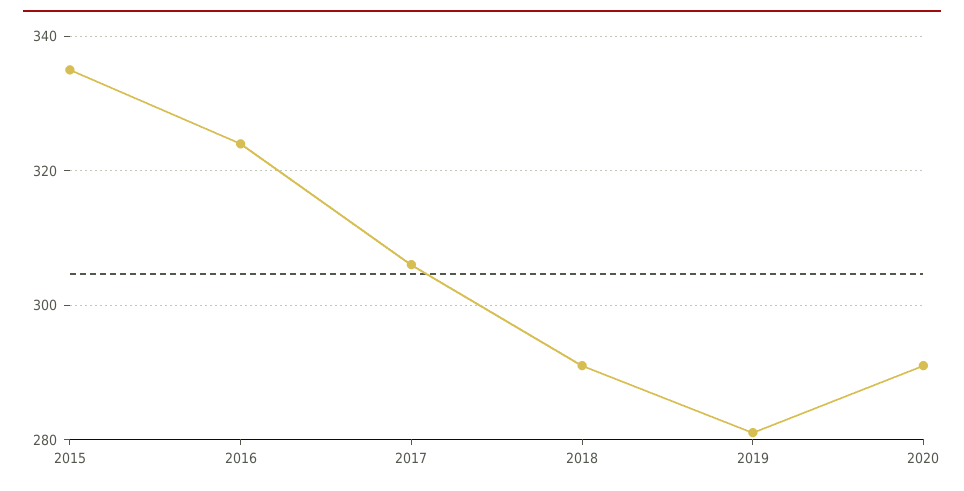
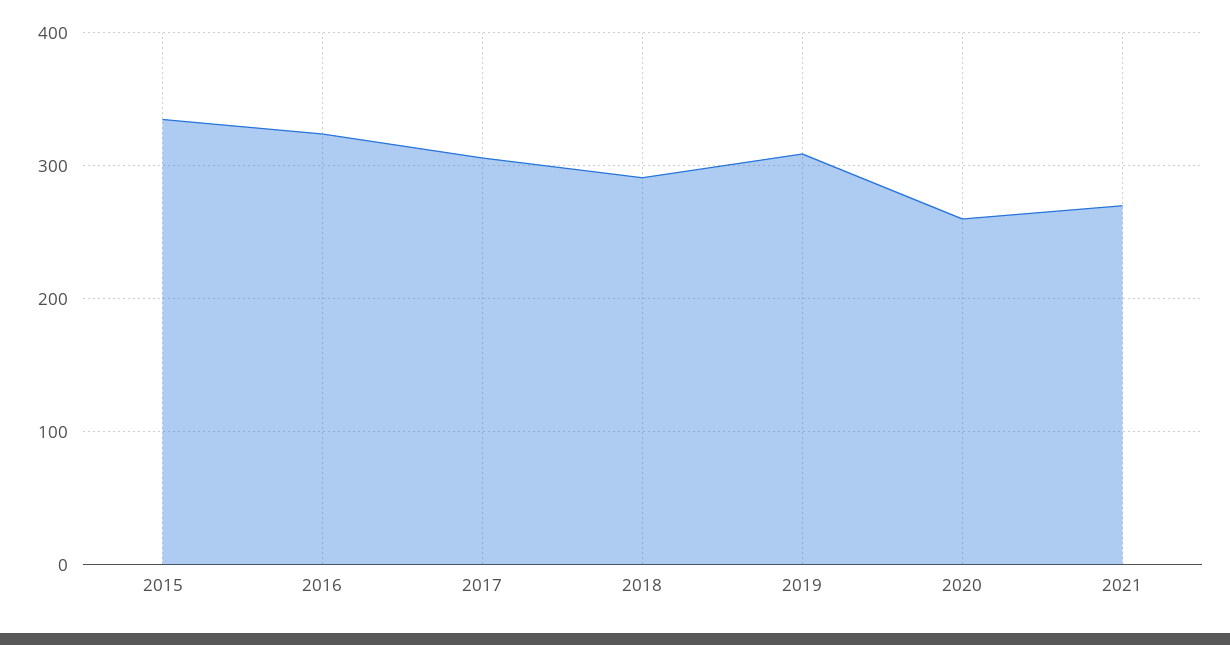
2019: 280 -> 310
2020: 290 -> 260
2021: none -> 270

